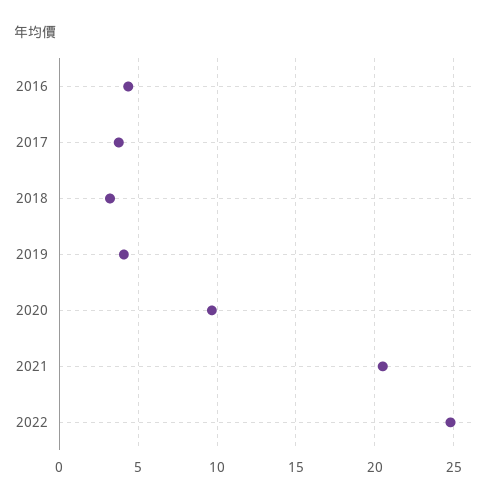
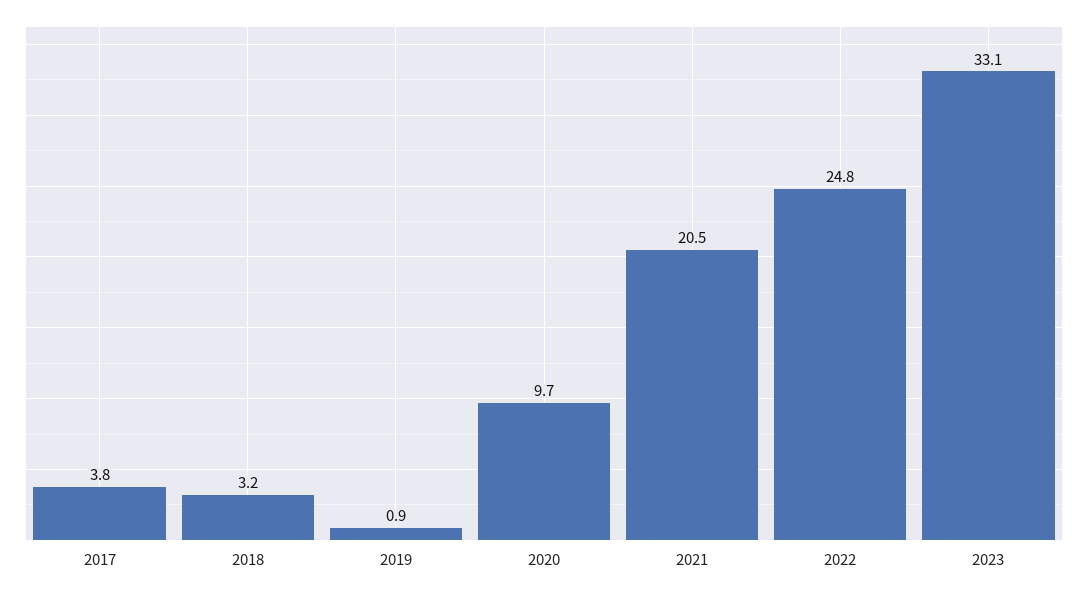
2016: 4.5 -> none
2019: 4 -> 0.9
2023: none -> 33.1

